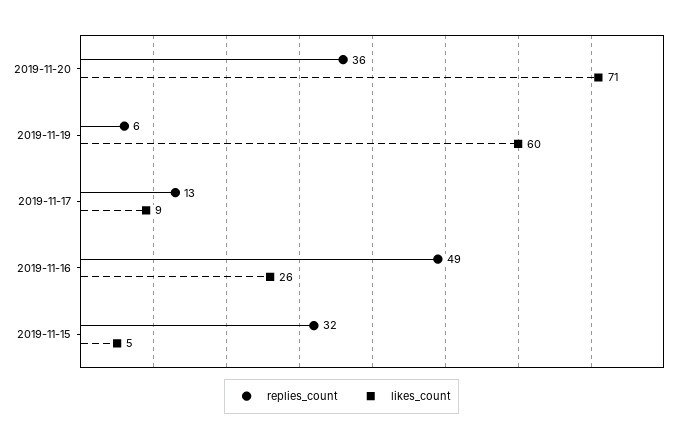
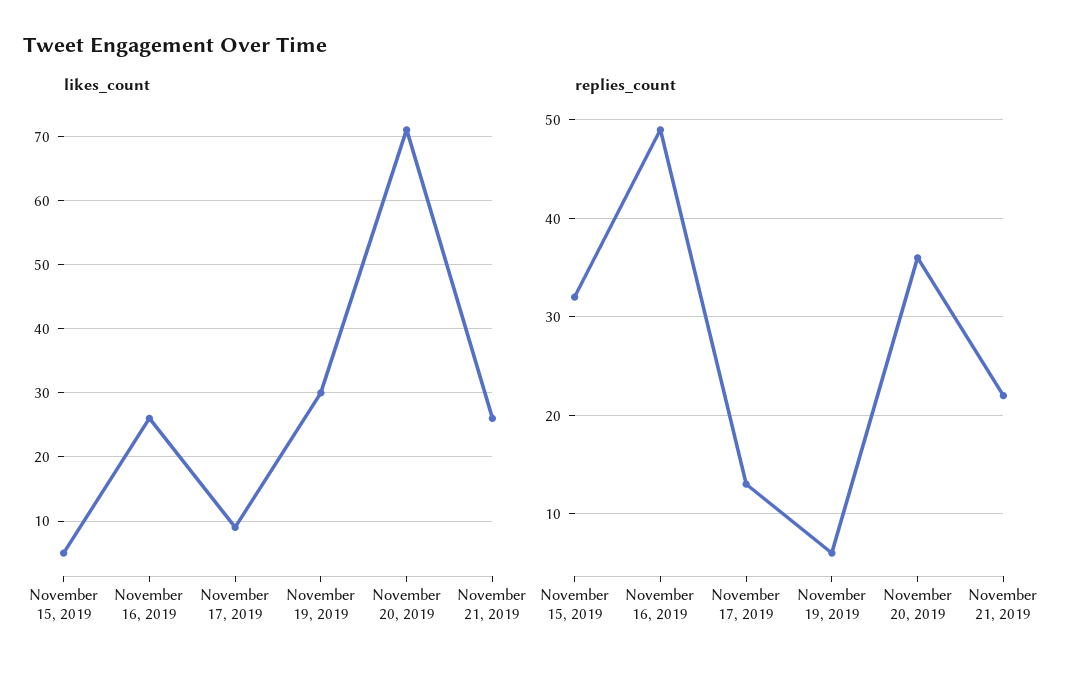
likes_count, 2019-11-19: 60 -> 30
likes_count, November 21, 2019: none -> 26
replies_count, November 21, 2019: none -> 22

